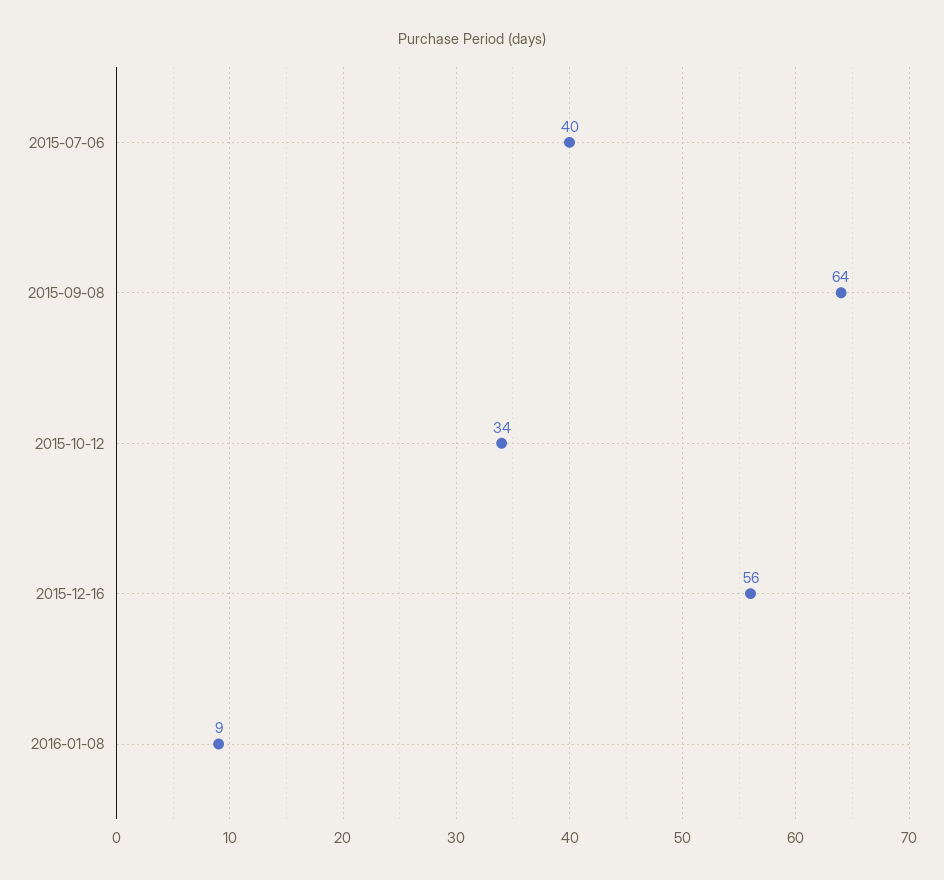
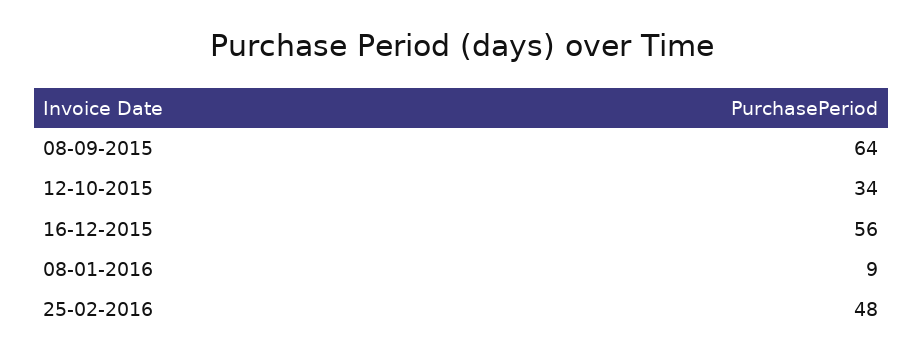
2015-07-06: 40 -> none
25-02-2016: none -> 48

